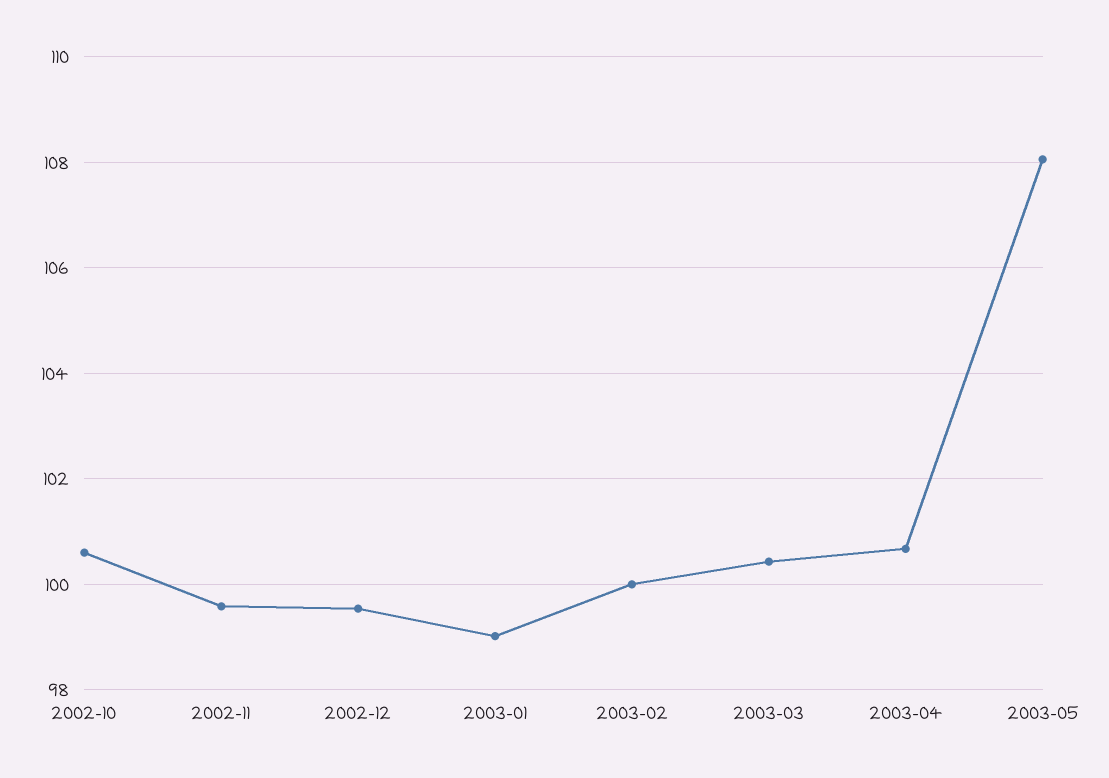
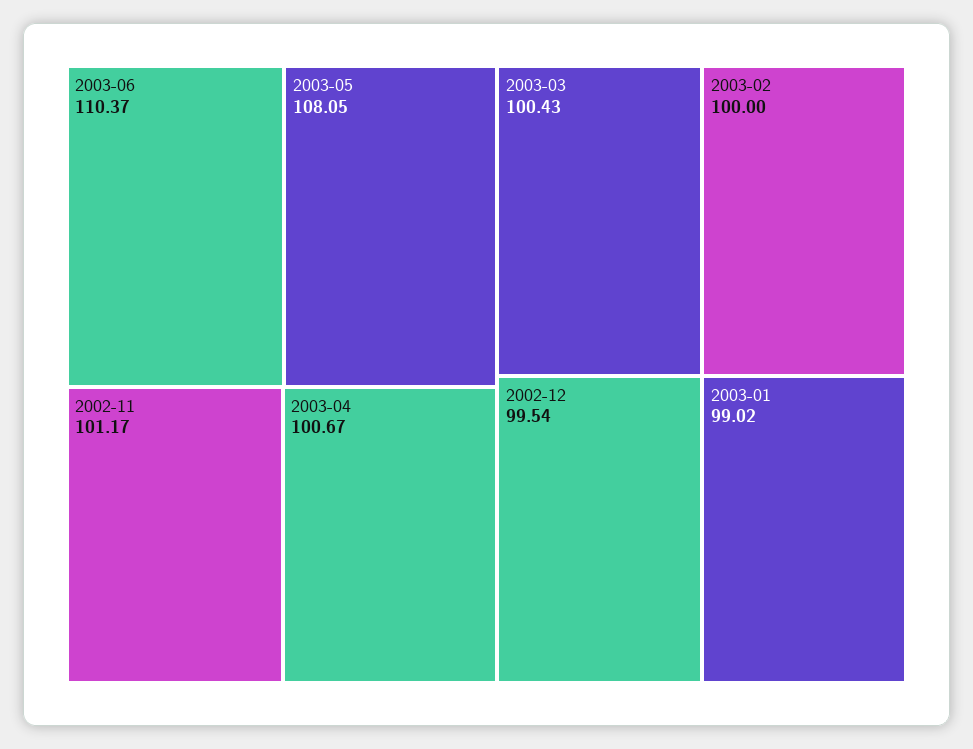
2002-10: 100.6 -> none
2002-11: 99.6 -> 101.17
2003-06: none -> 110.37

